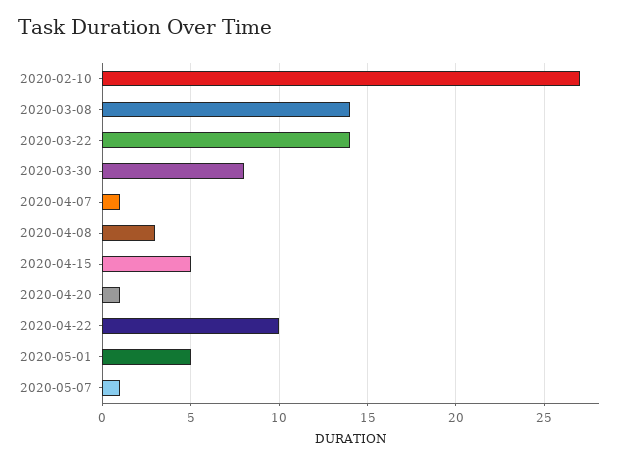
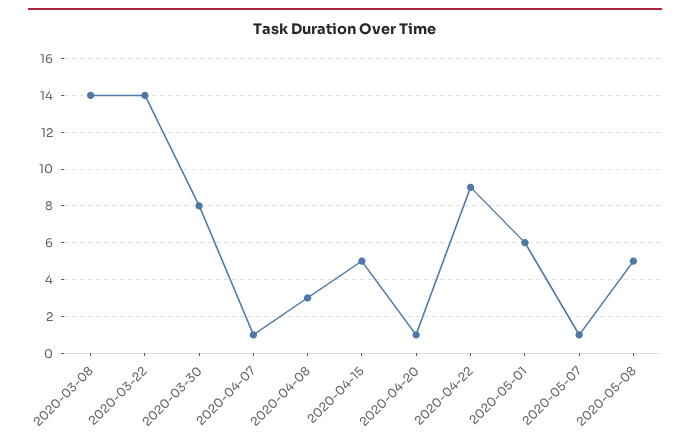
2020-02-10: 27 -> none
2020-04-22: 10 -> 9
2020-05-01: 5 -> 6
2020-05-08: none -> 5

